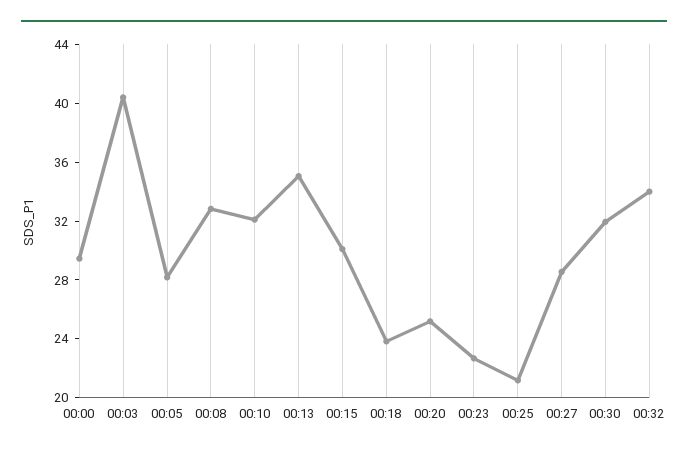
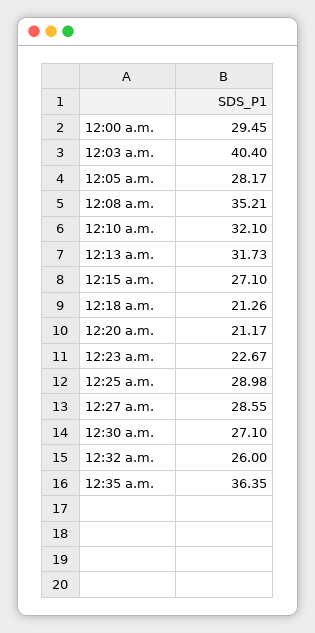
00:08: 33 -> 35.21
00:13: 35 -> 31.73
00:15: 30 -> 27.1
00:18: 24 -> 21.26
00:20: 25 -> 21.17
00:25: 21 -> 28.98
00:30: 32 -> 27.1
00:32: 34 -> 26
12:35 a.m.: none -> 36.35

